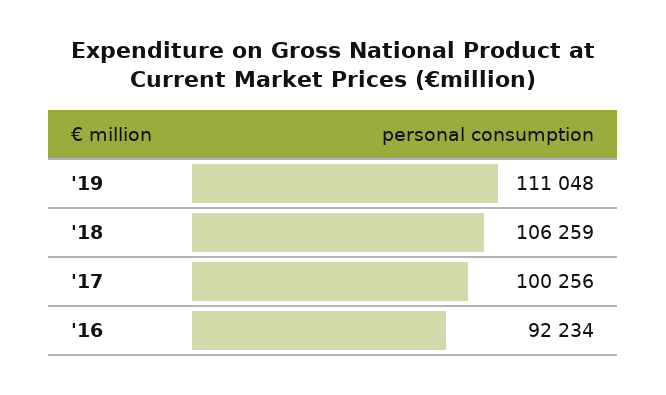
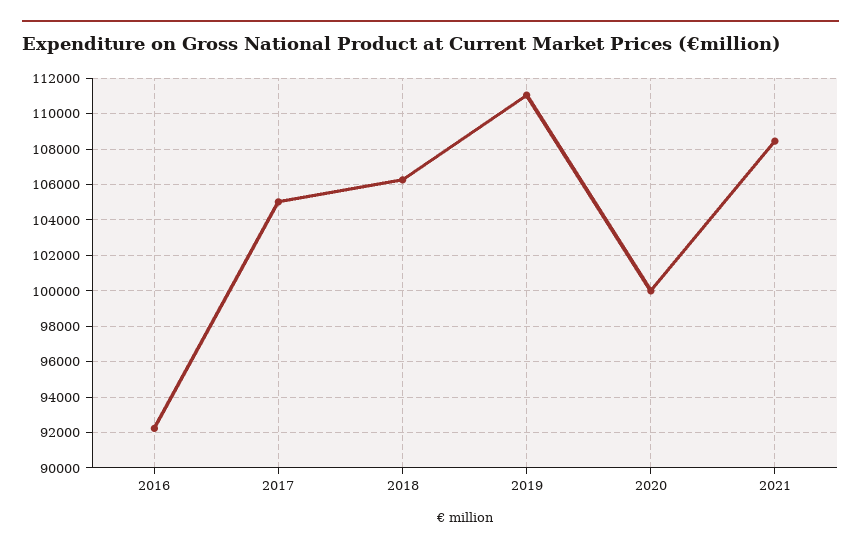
'17: 100256 -> 105000
2020: none -> 100000
2021: none -> 108500

